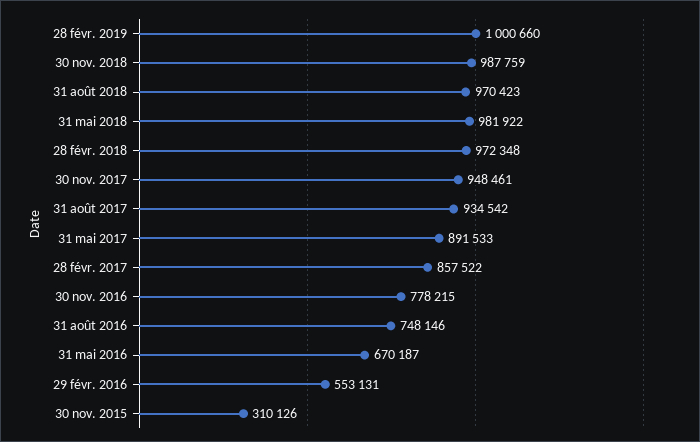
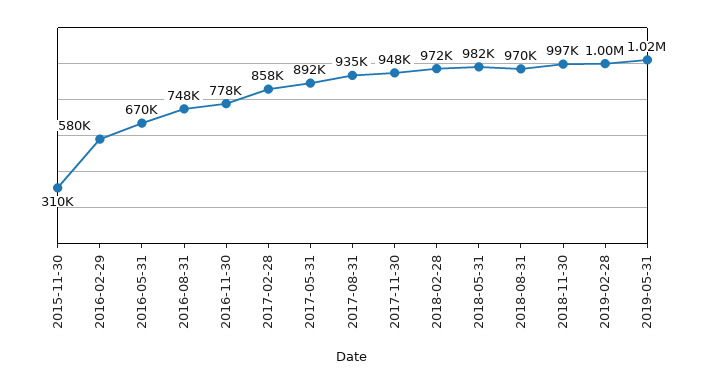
30 nov. 2018: 987759 -> 997000
29 févr. 2016: 553131 -> 580000
2019-05-31: none -> 1020000

